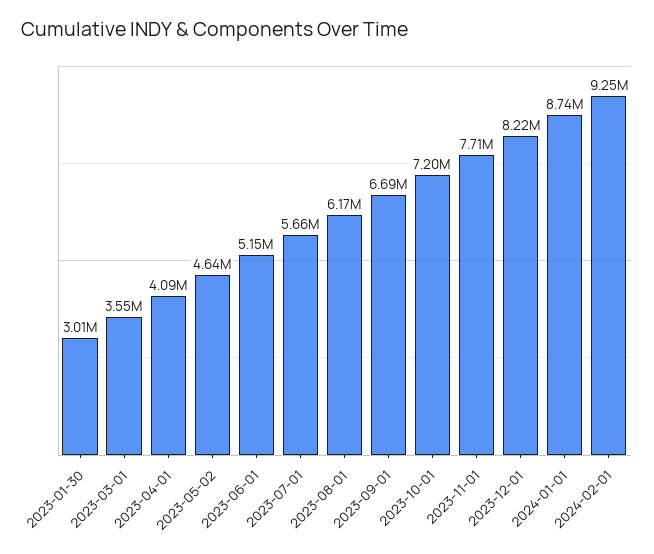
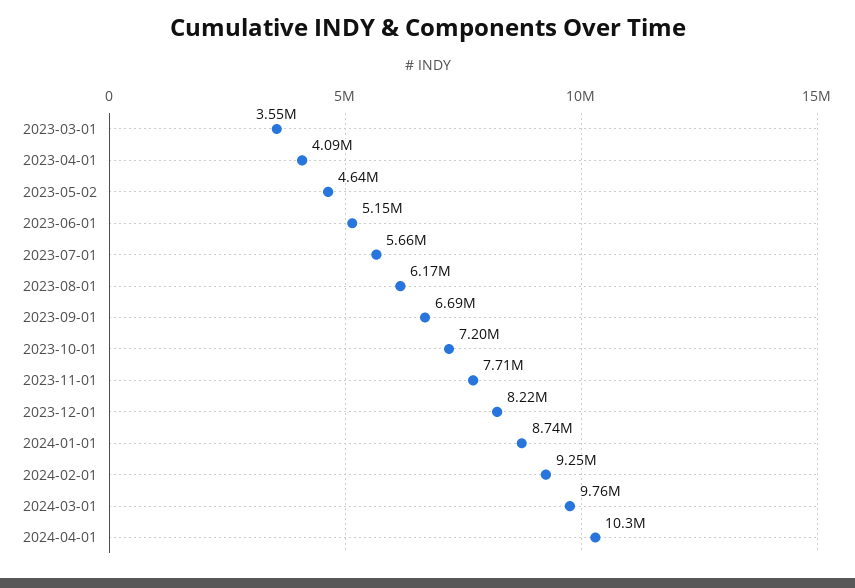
2023-01-30: 3010000 -> none
2024-03-01: none -> 9760000
2024-04-01: none -> 10300000

